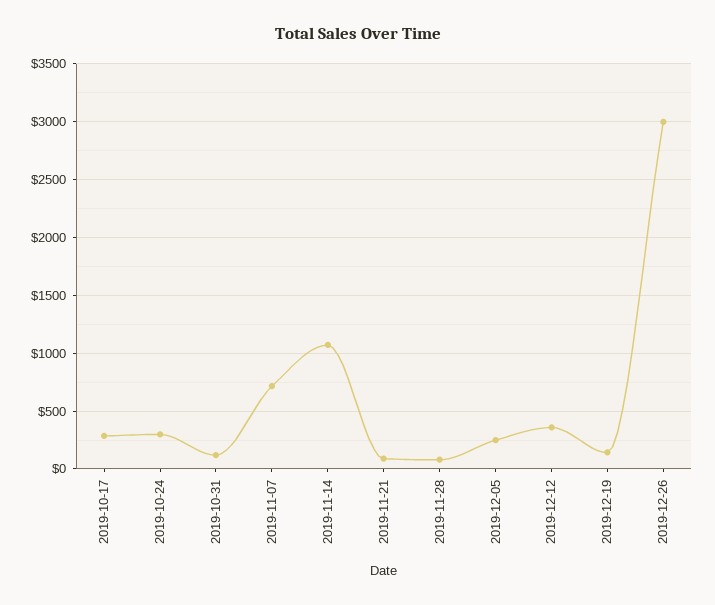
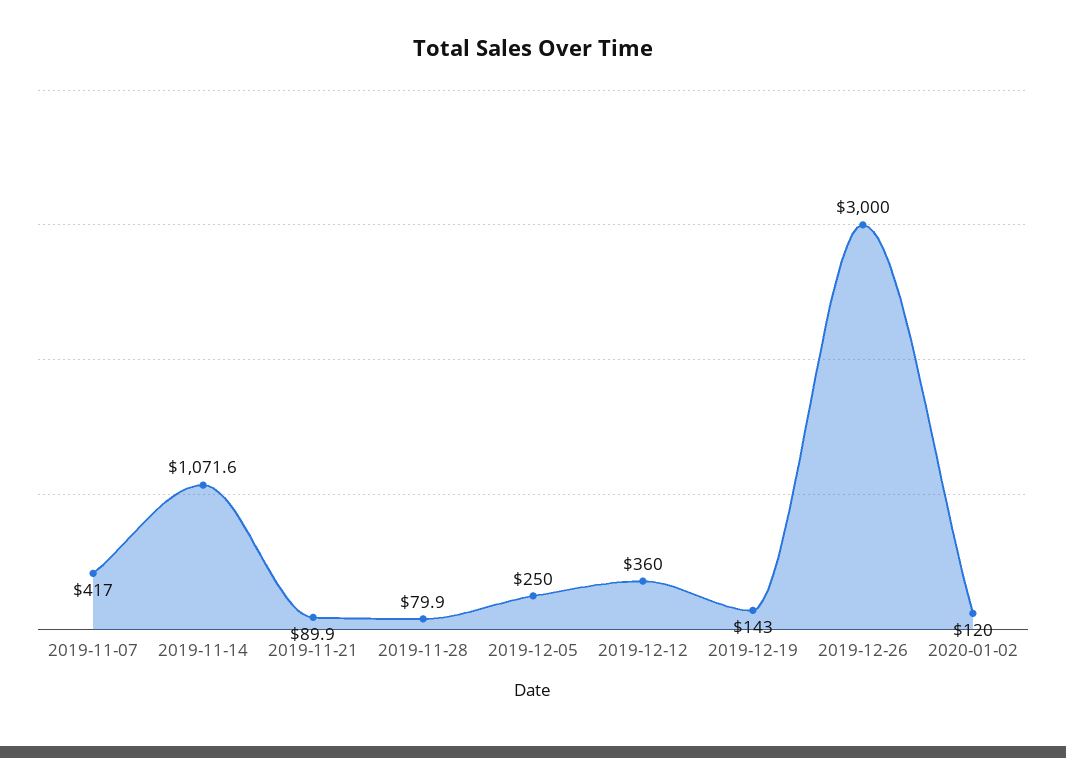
2019-10-17: 300 -> none
2019-10-24: 300 -> none
2019-10-31: 100 -> none
2019-11-07: 700 -> 417
2020-01-02: none -> 120

